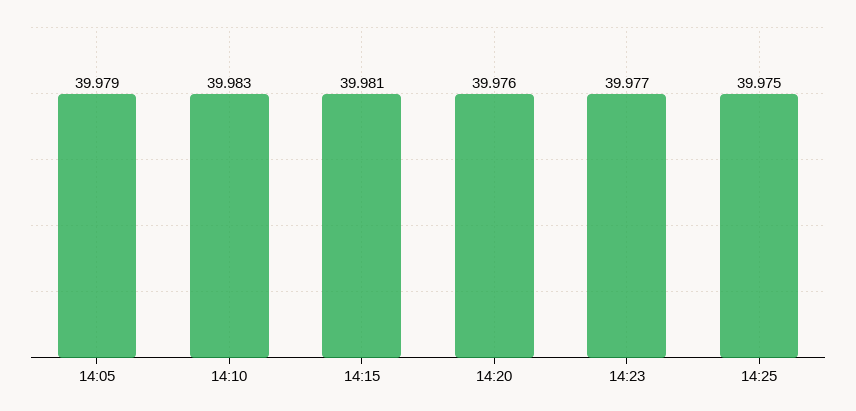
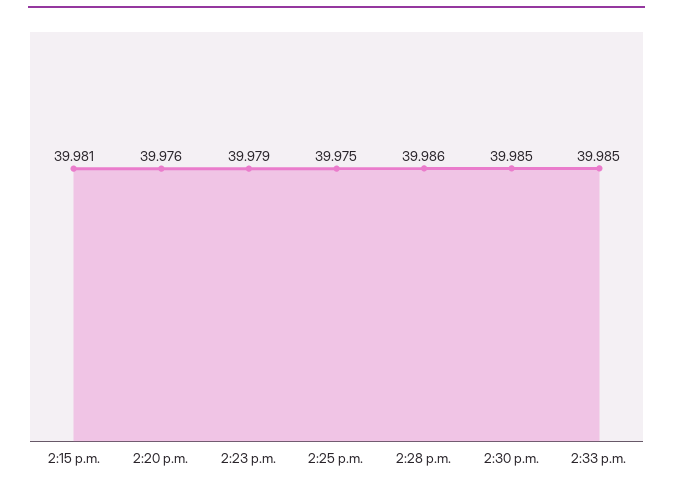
14:05: 39.979 -> none
14:10: 39.983 -> none
14:23: 39.977 -> 39.979
2:28 p.m.: none -> 39.986
2:30 p.m.: none -> 39.985
2:33 p.m.: none -> 39.985

